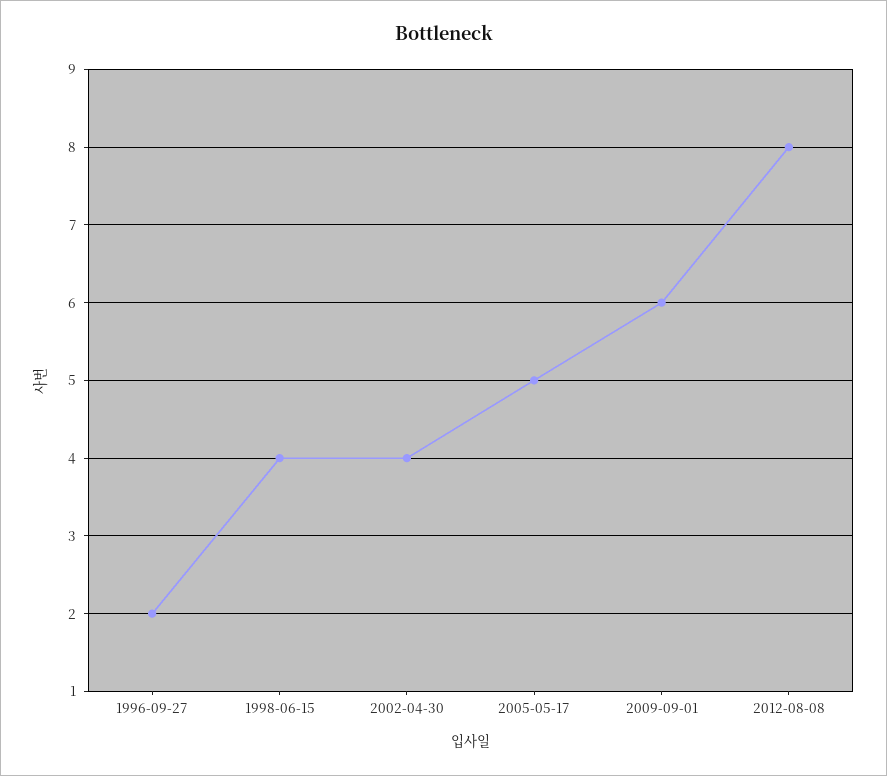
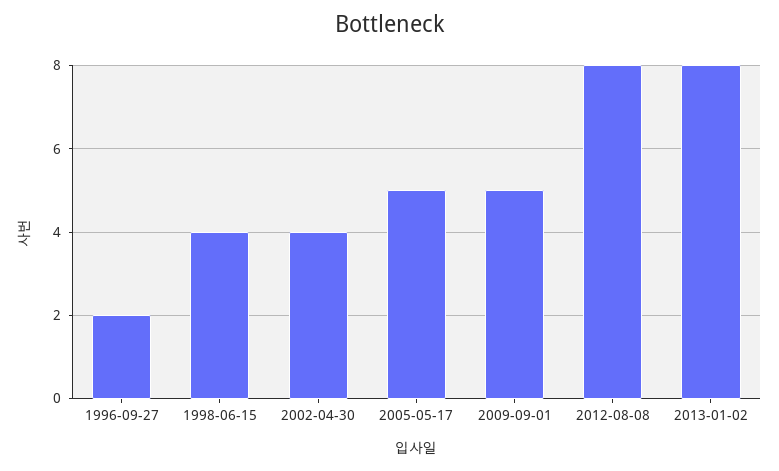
2009-09-01: 6 -> 5
2013-01-02: none -> 8

